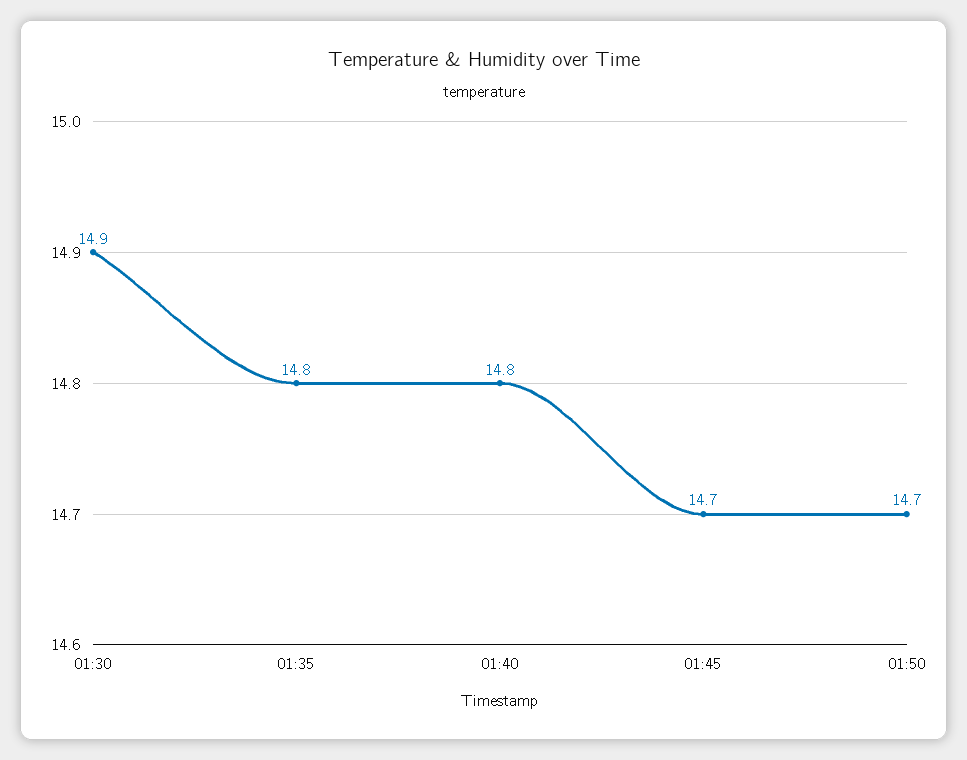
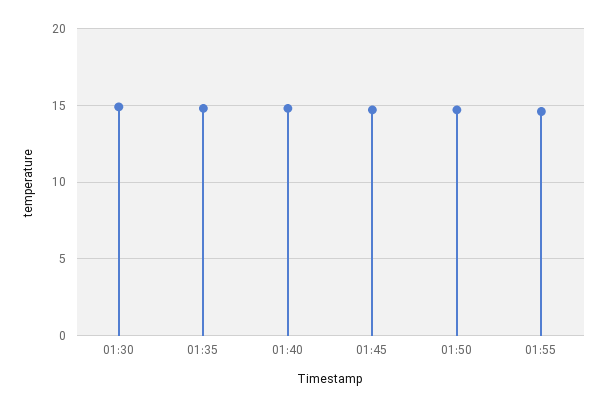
01:55: none -> 14.5

